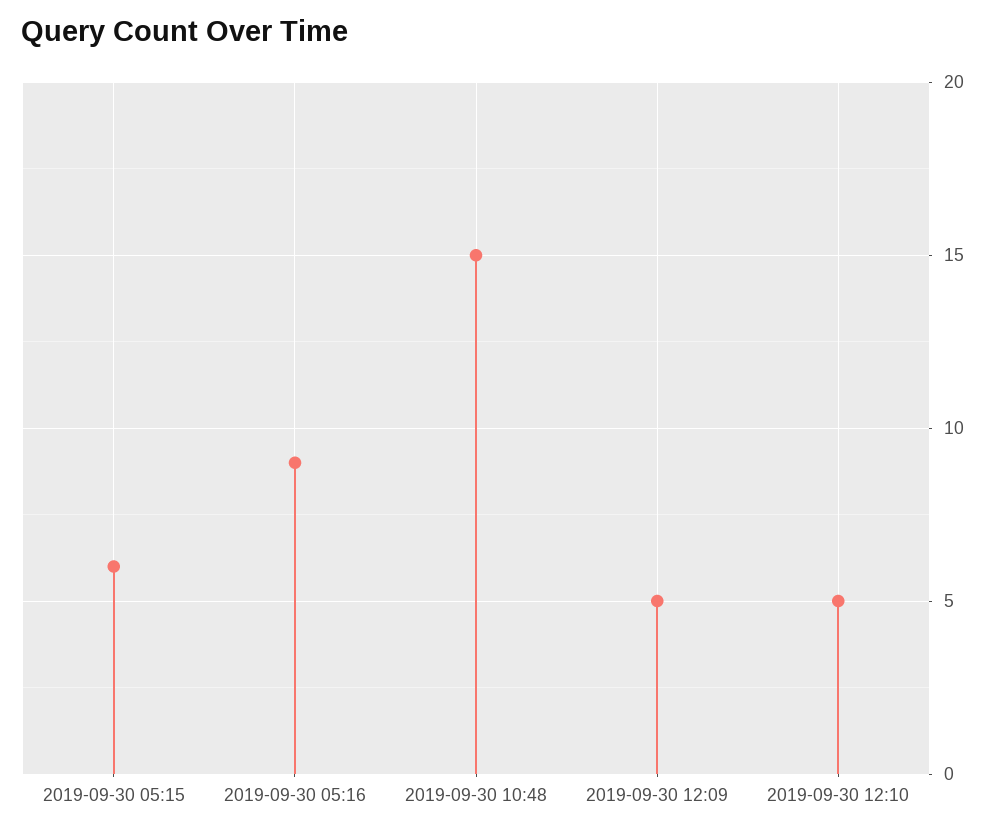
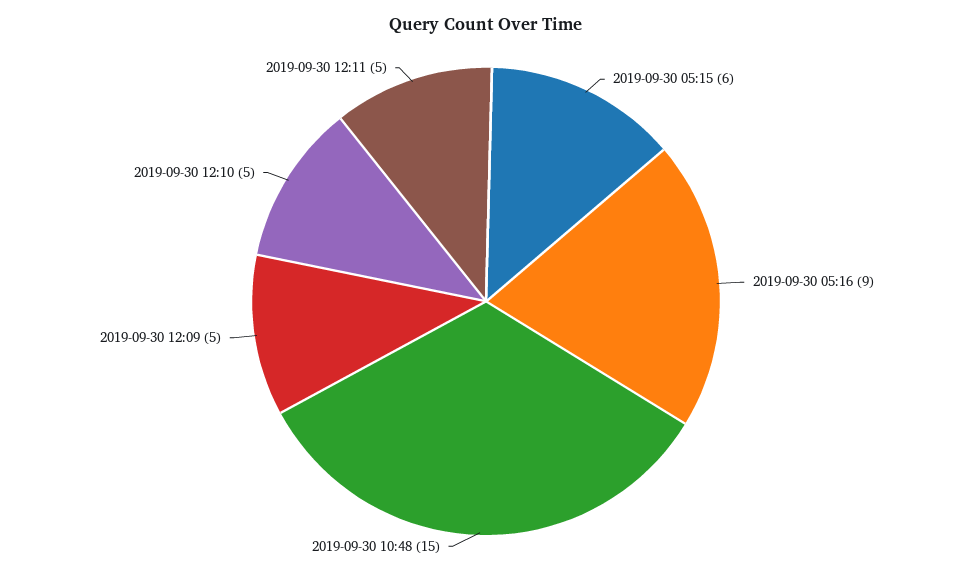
2019-09-30 12:11: none -> 5

